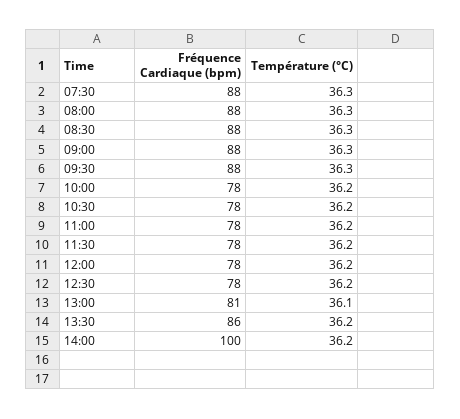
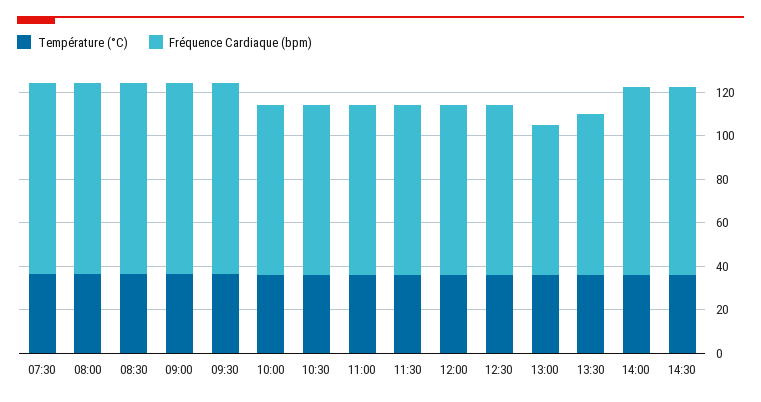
Fréquence Cardiaque (bpm), 13:00: 81 -> 70
Fréquence Cardiaque (bpm), 13:30: 86 -> 75
Fréquence Cardiaque (bpm), 14:00: 100 -> 85
Température (°C), 14:30: none -> 35
Fréquence Cardiaque (bpm), 14:30: none -> 85

